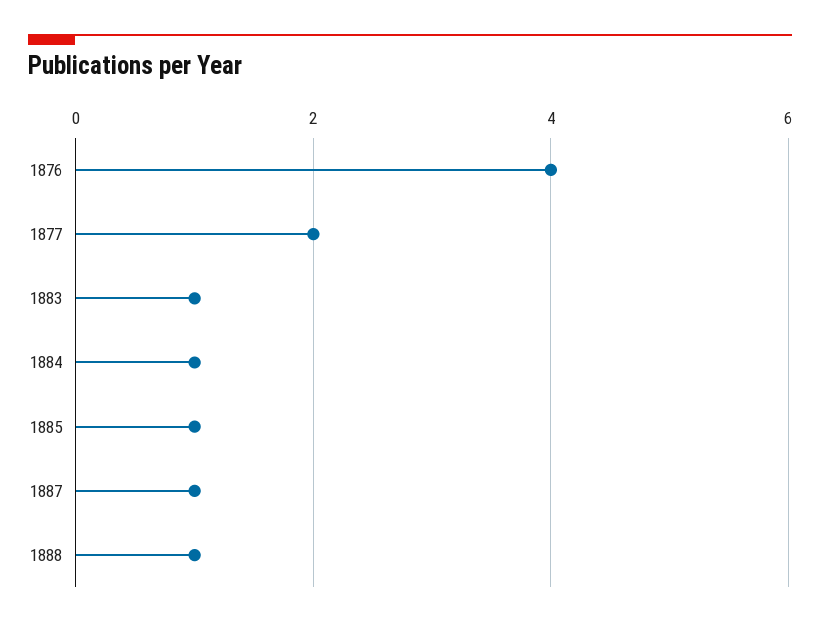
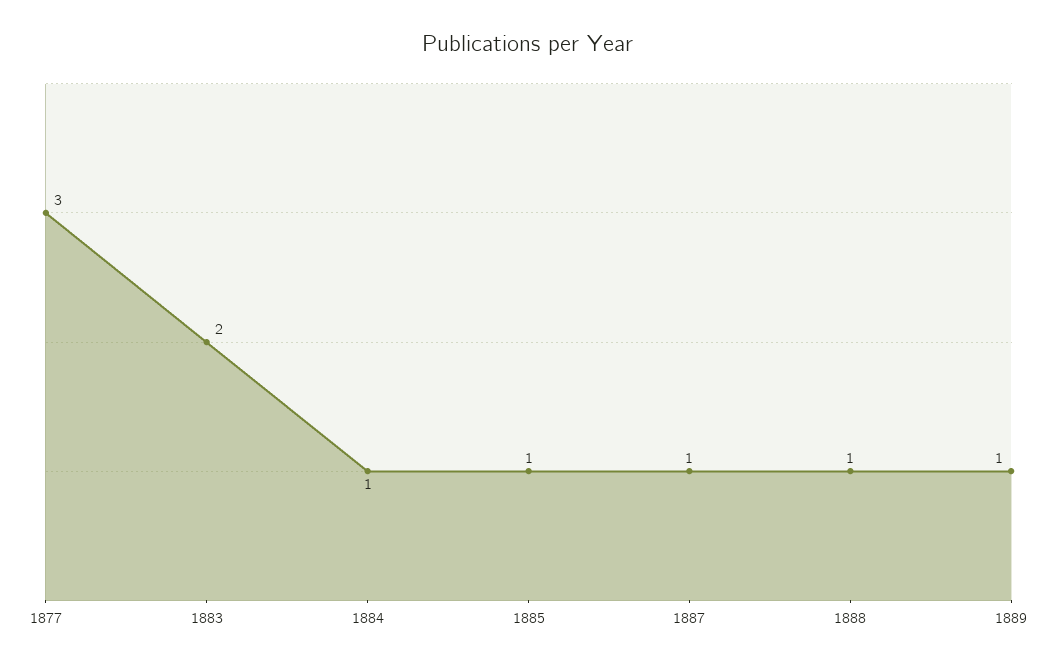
1876: 4 -> none
1877: 2 -> 3
1883: 1 -> 2
1889: none -> 1

